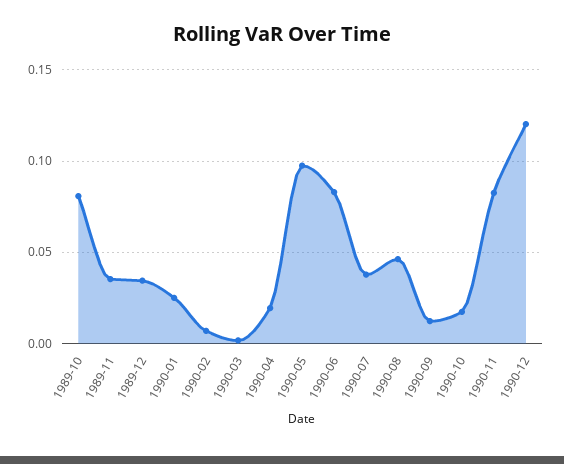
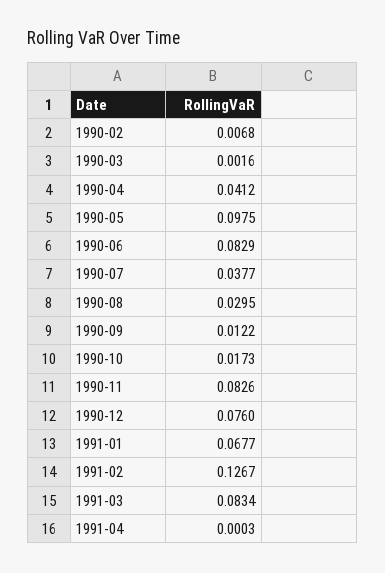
1989-10: 0.08 -> none
1989-11: 0.035 -> none
1989-12: 0.035 -> none
1990-01: 0.025 -> none
1990-04: 0.02 -> 0.0412
1990-08: 0.045 -> 0.0295
1990-12: 0.12 -> 0.076
1991-01: none -> 0.0677
1991-02: none -> 0.1267
1991-03: none -> 0.0834
1991-04: none -> 0.0003

